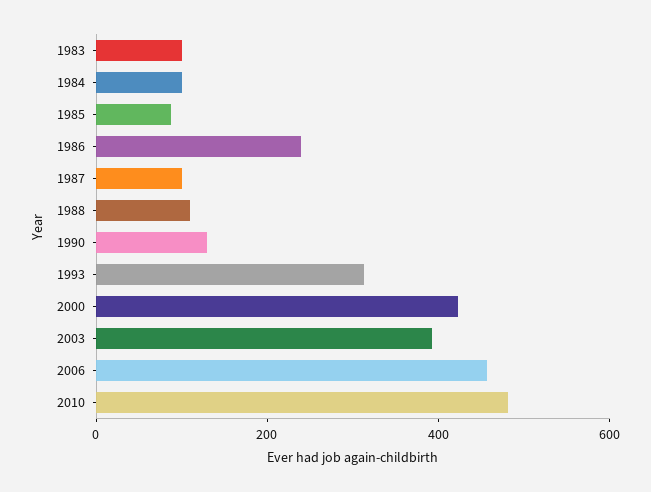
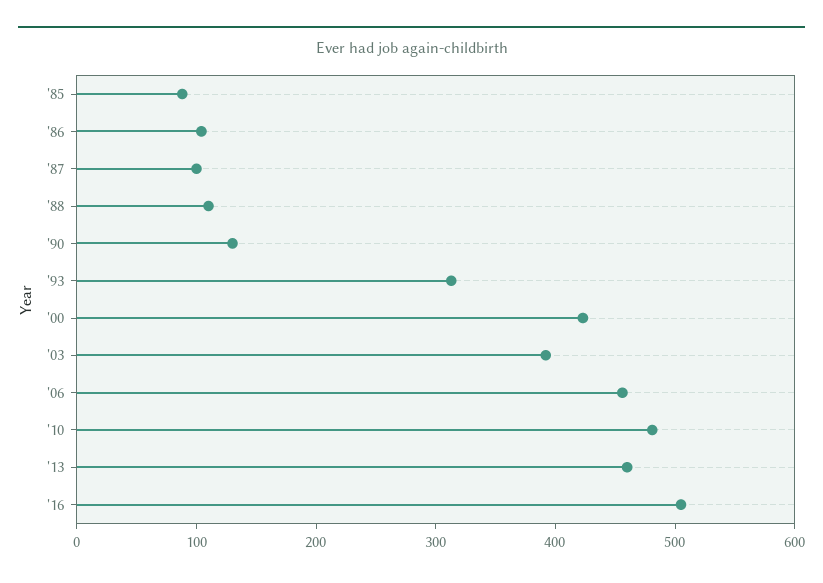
1983: 100 -> none
1984: 100 -> none
1986: 250 -> 100
'13: none -> 460
'16: none -> 500

